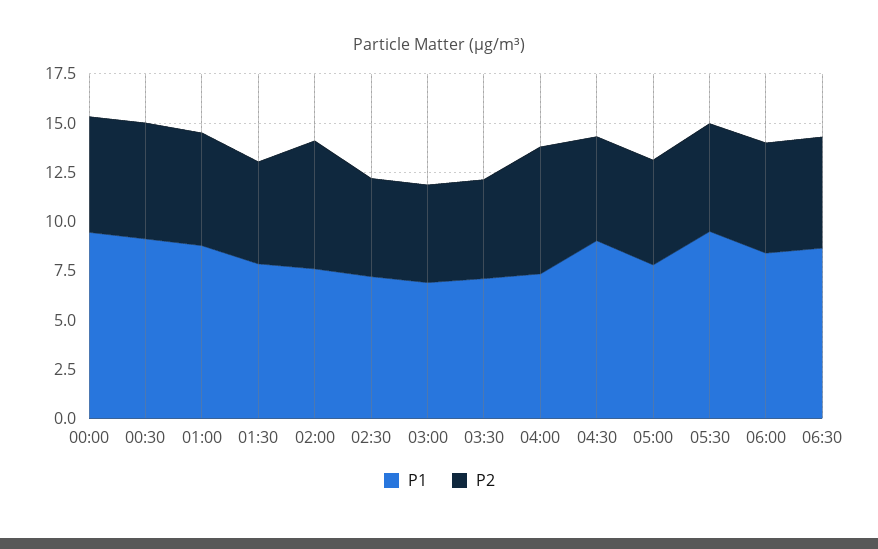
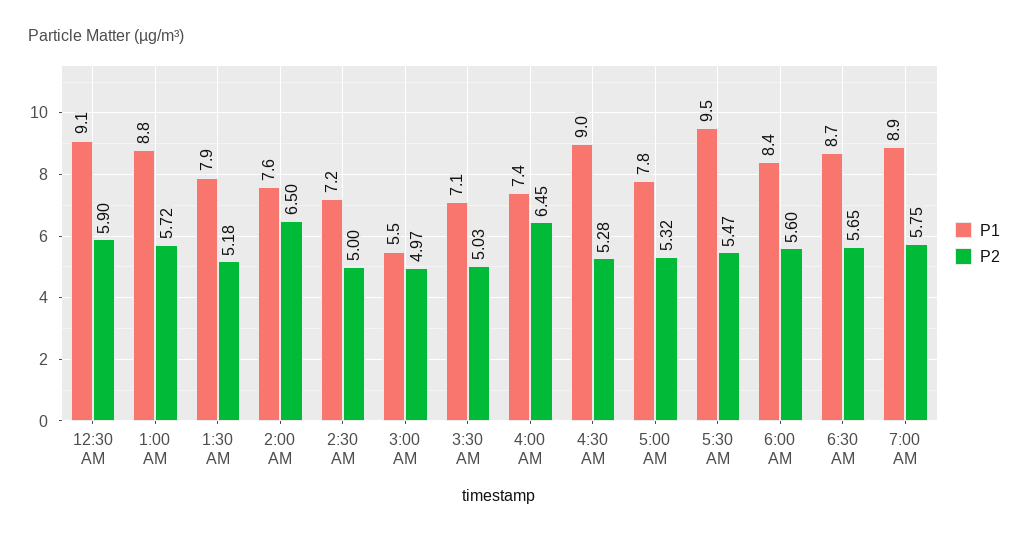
P1, 00:00: 9.5 -> none
P2, 00:00: 6 -> none
P1, 03:00: 7 -> 5.5
P1, 7:00 AM: none -> 8.9
P2, 7:00 AM: none -> 5.75

